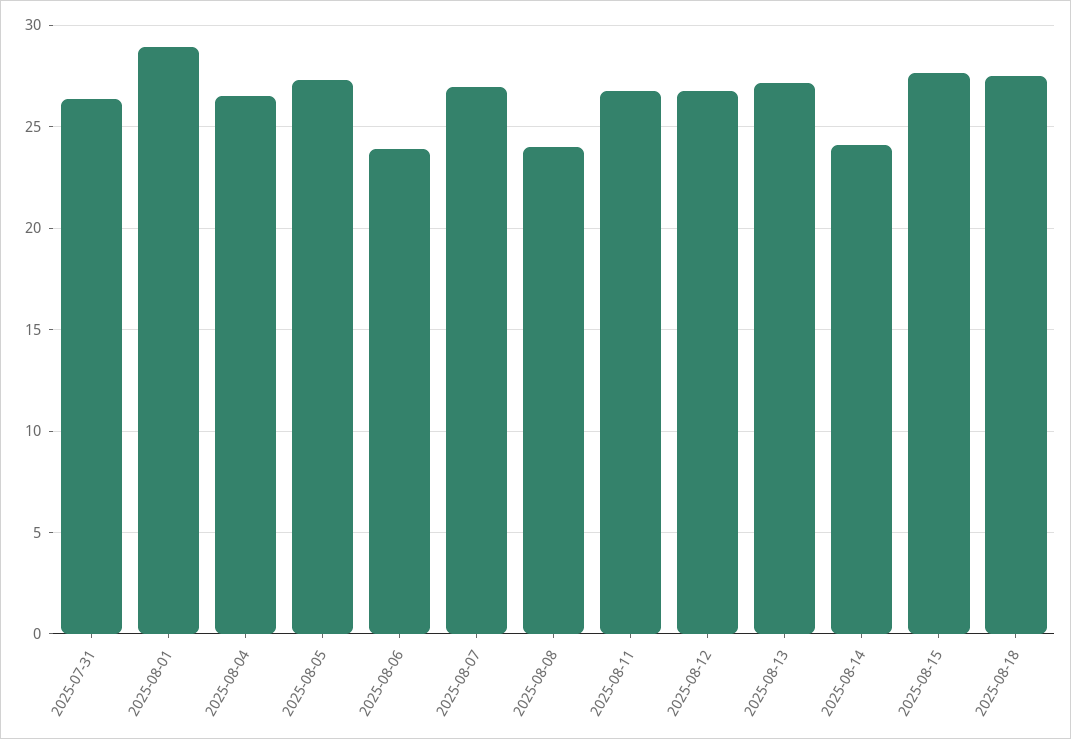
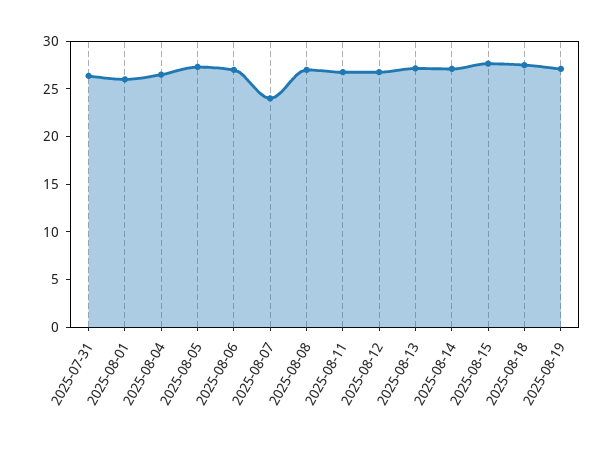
2025-08-01: 29 -> 26
2025-08-06: 24 -> 27
2025-08-07: 27 -> 24
2025-08-08: 24 -> 27
2025-08-14: 24 -> 27
2025-08-19: none -> 27

